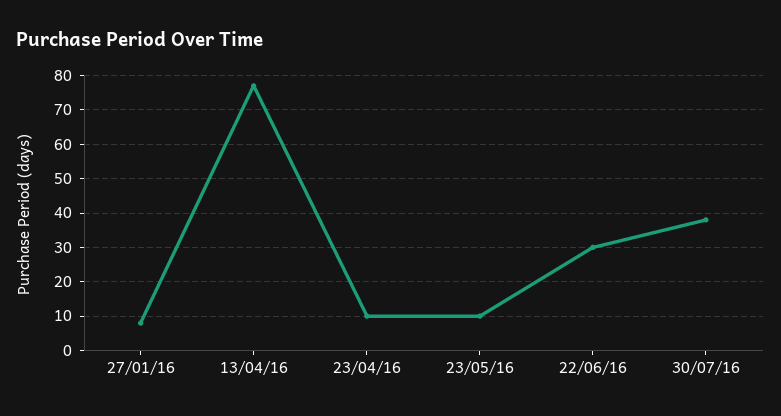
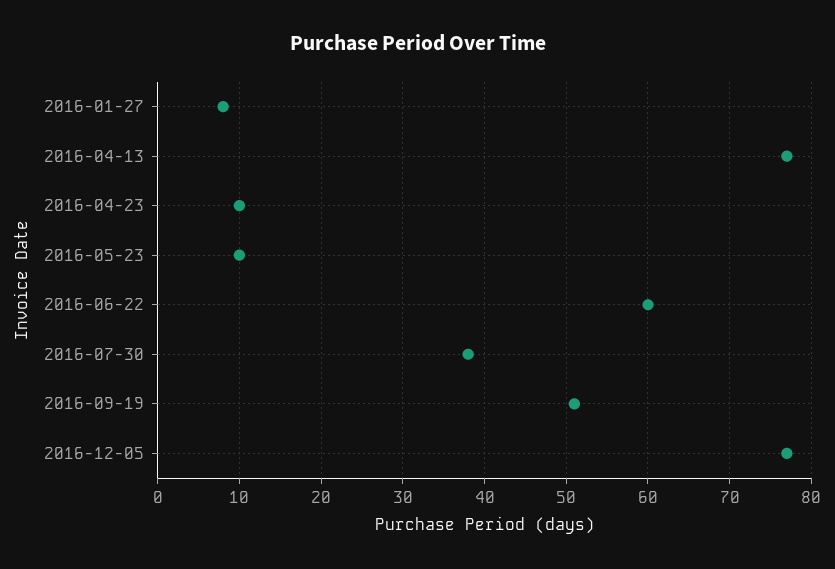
22/06/16: 30 -> 60
2016-09-19: none -> 51
2016-12-05: none -> 77

